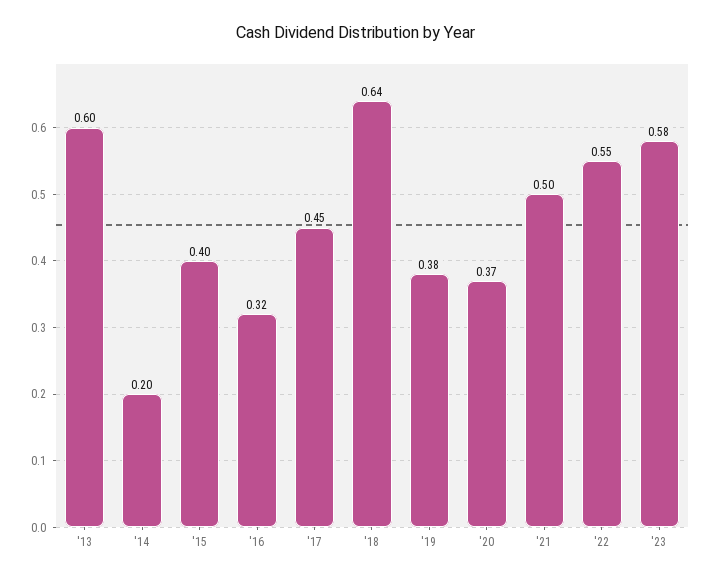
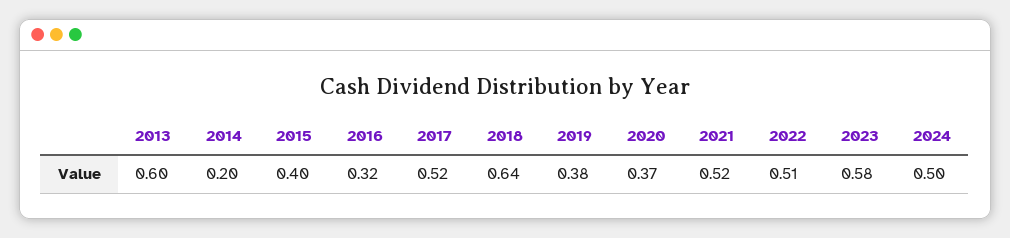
'17: 0.45 -> 0.52
'21: 0.5 -> 0.52
'22: 0.55 -> 0.51
2024: none -> 0.5

